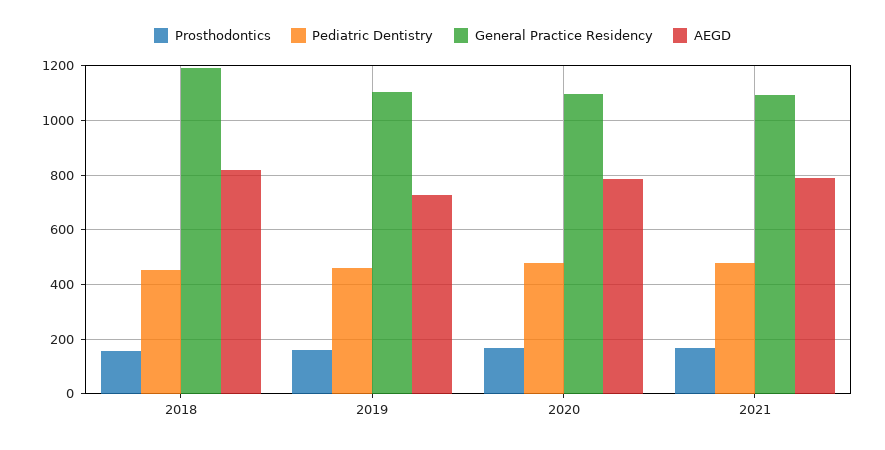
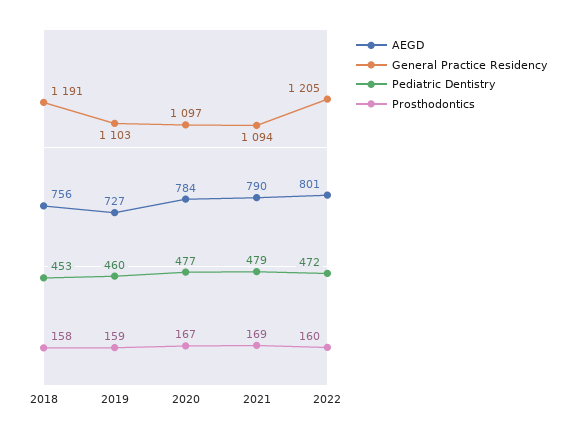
AEGD, 2018: 825 -> 756
AEGD, 2022: none -> 801
General Practice Residency, 2022: none -> 1205
Pediatric Dentistry, 2022: none -> 472
Prosthodontics, 2022: none -> 160

